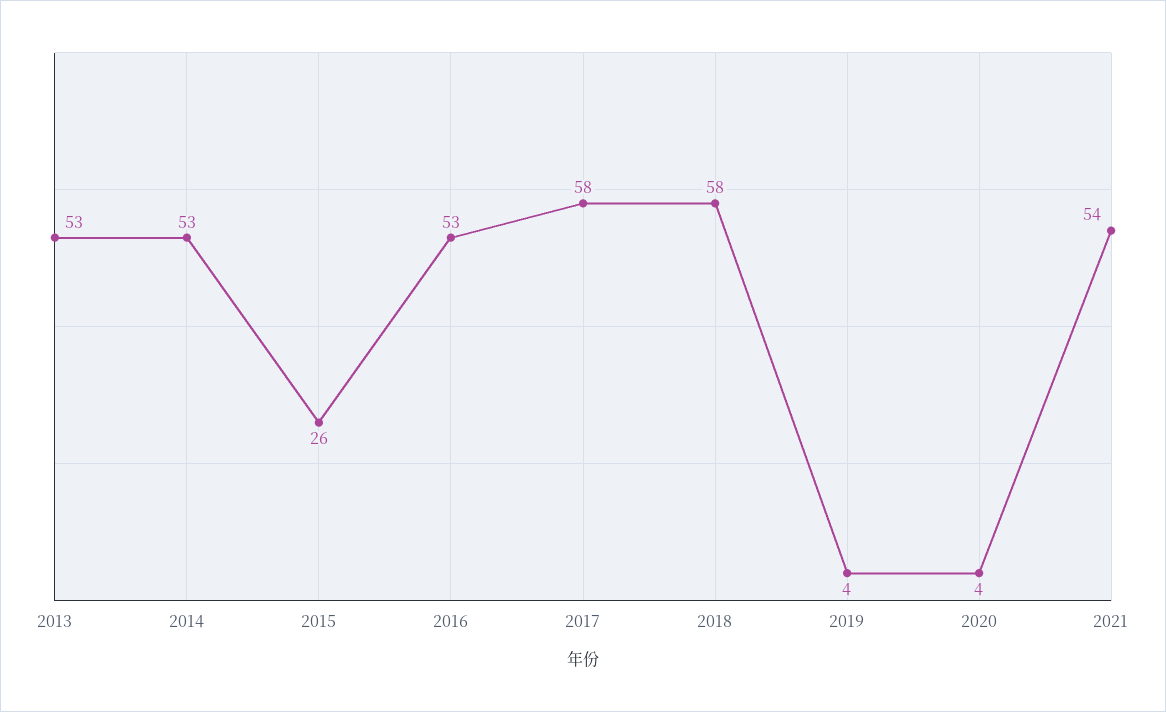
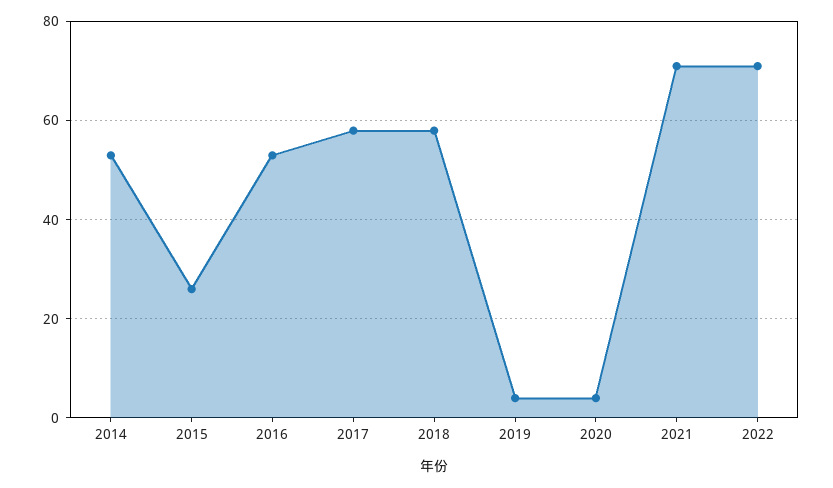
2013: 53 -> none
2021: 54 -> 70
2022: none -> 70

